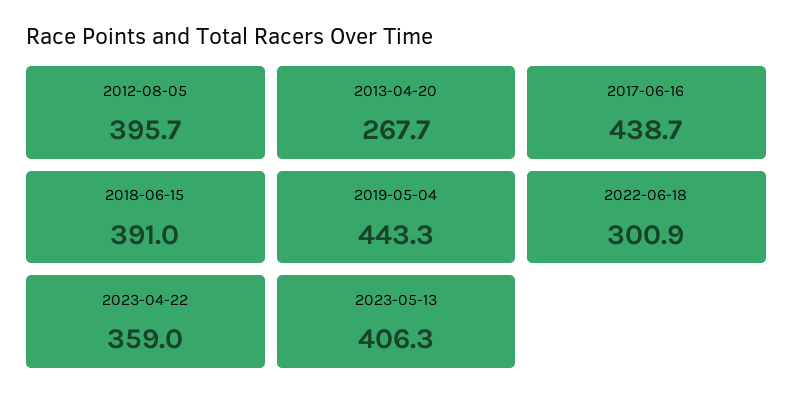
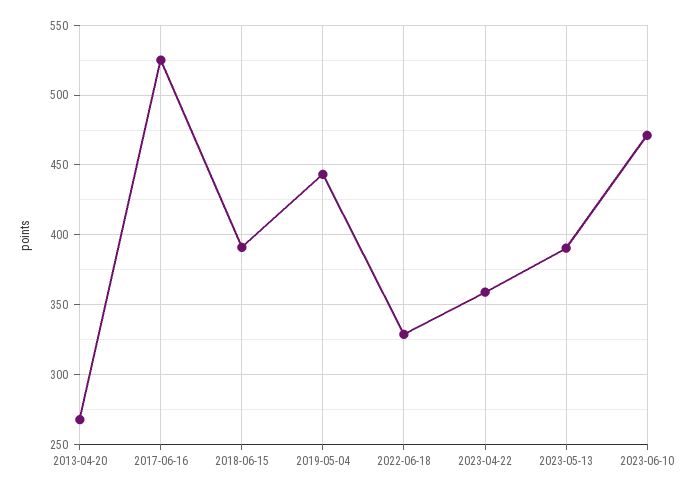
2012-08-05: 395.7 -> none
2017-06-16: 438.7 -> 525
2022-06-18: 300.9 -> 330
2023-05-13: 406.3 -> 390
2023-06-10: none -> 470

